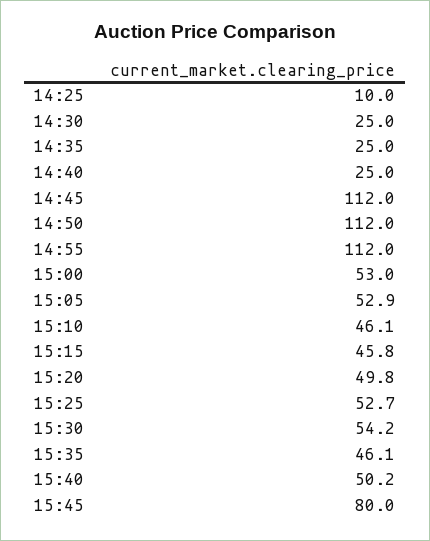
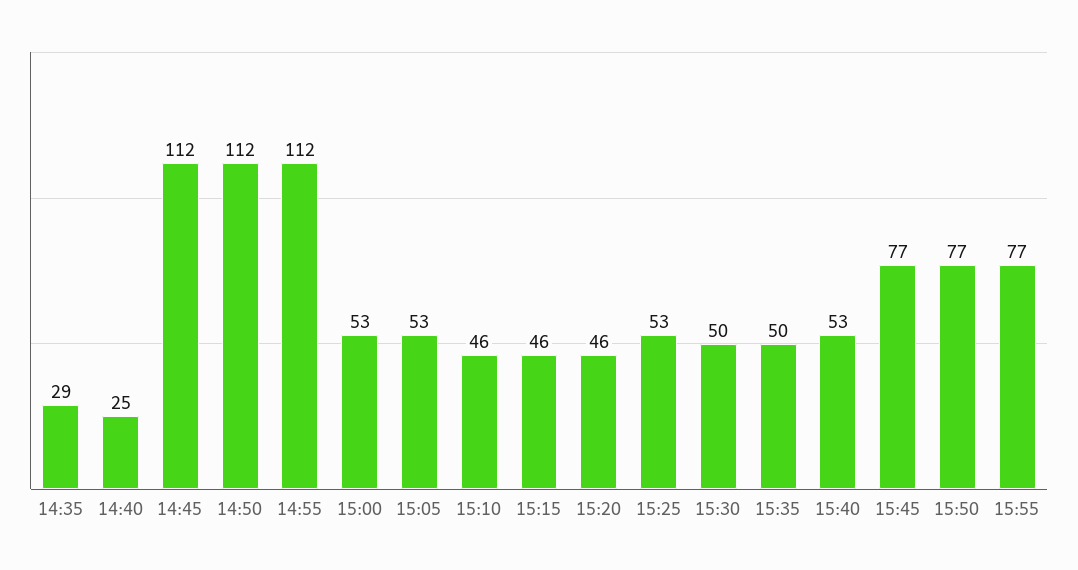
14:25: 10 -> none
14:30: 25 -> none
14:35: 25 -> 29
15:20: 49.8 -> 46
15:30: 54.2 -> 50
15:35: 46.1 -> 50
15:40: 50.2 -> 53
15:45: 80 -> 77
15:50: none -> 77
15:55: none -> 77

